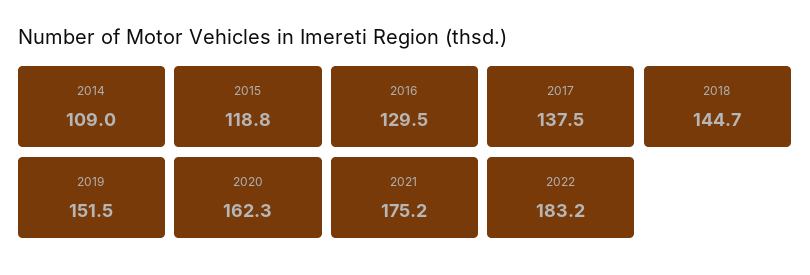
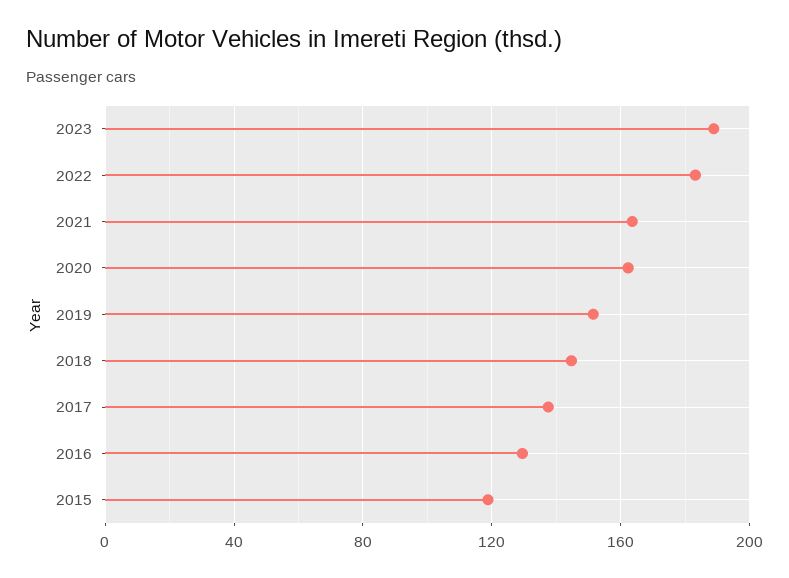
2014: 109 -> none
2021: 175.2 -> 165
2023: none -> 190

